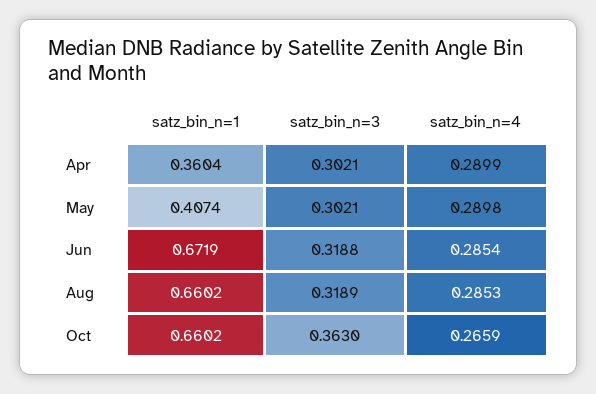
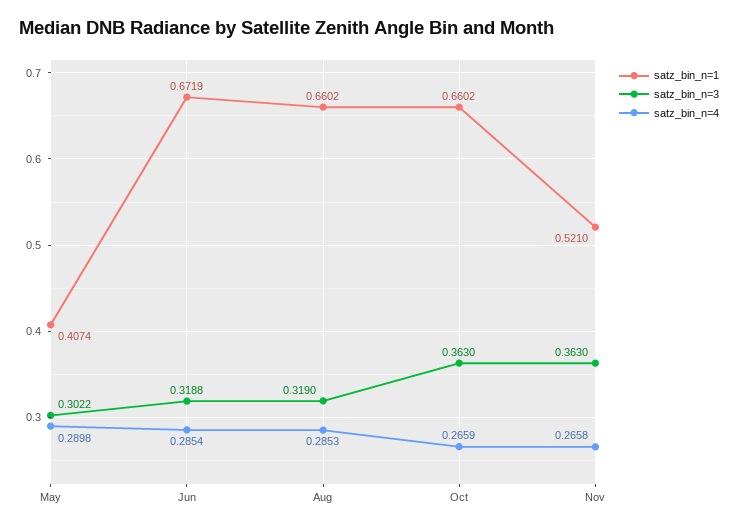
satz_bin_n=1, Apr: 0.3604 -> none
satz_bin_n=3, Apr: 0.3021 -> none
satz_bin_n=4, Apr: 0.2899 -> none
satz_bin_n=3, May: 0.3021 -> 0.3022
satz_bin_n=3, Aug: 0.3189 -> 0.319
satz_bin_n=1, Nov: none -> 0.521
satz_bin_n=3, Nov: none -> 0.363
satz_bin_n=4, Nov: none -> 0.2658

